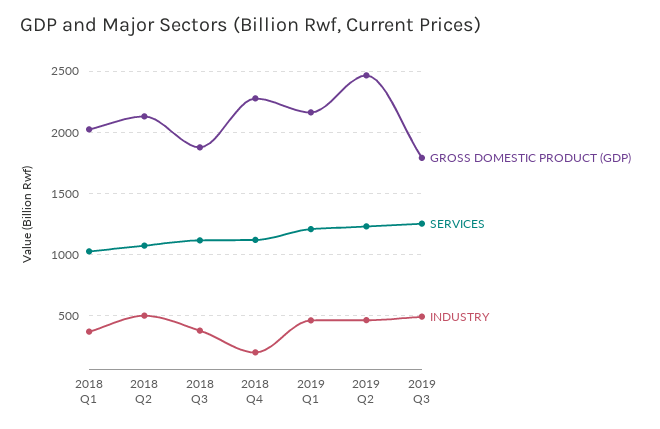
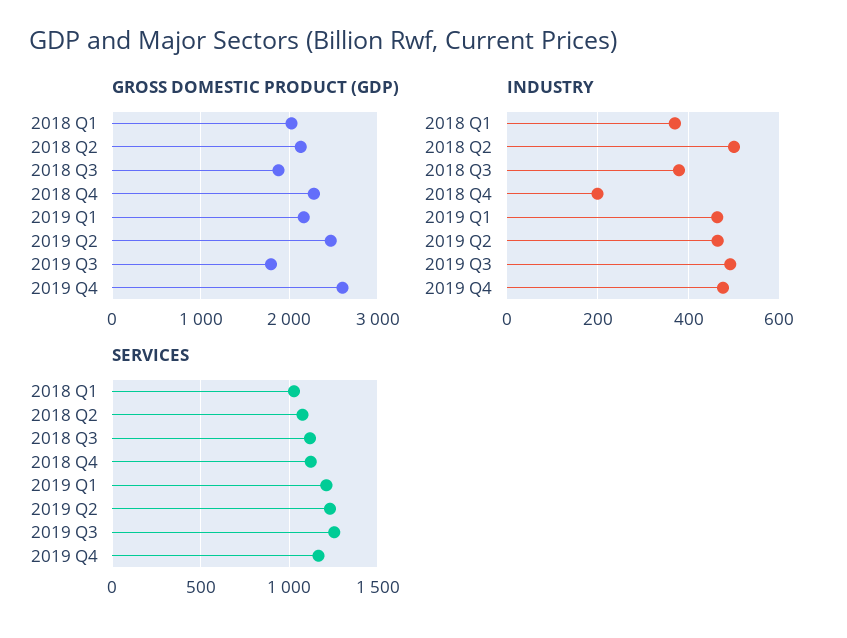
GROSS DOMESTIC PRODUCT (GDP), 2019 Q4: none -> 2600
INDUSTRY, 2019 Q4: none -> 480
SERVICES, 2019 Q4: none -> 1150

